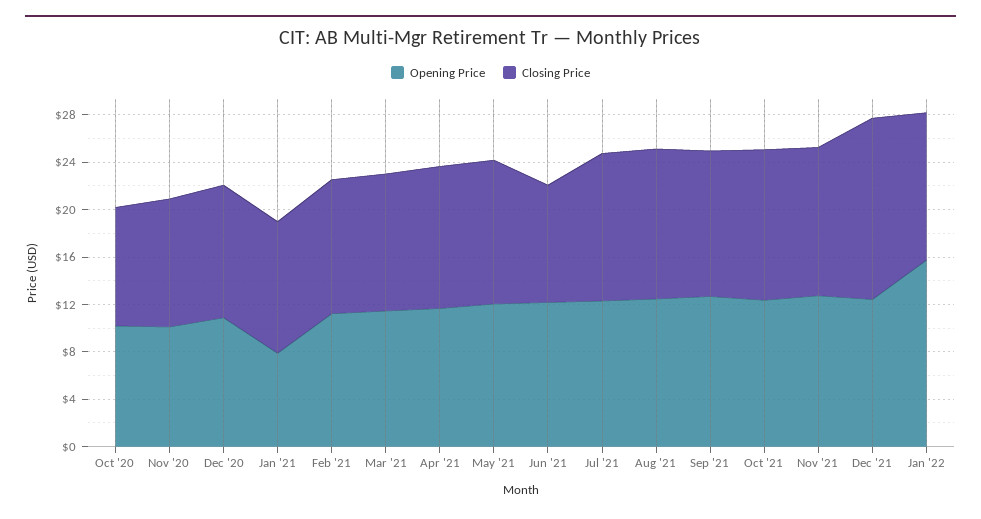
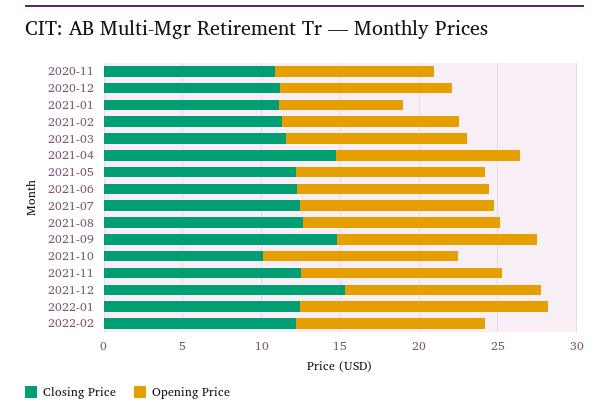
Opening Price, Oct '20: 10 -> none
Closing Price, Oct '20: 10 -> none
Closing Price, Apr '21: 12 -> 15
Closing Price, Jun '21: 10 -> 12
Closing Price, Sep '21: 12 -> 15
Closing Price, Oct '21: 13 -> 10
Closing Price, 2022-02: none -> 12
Opening Price, 2022-02: none -> 12

